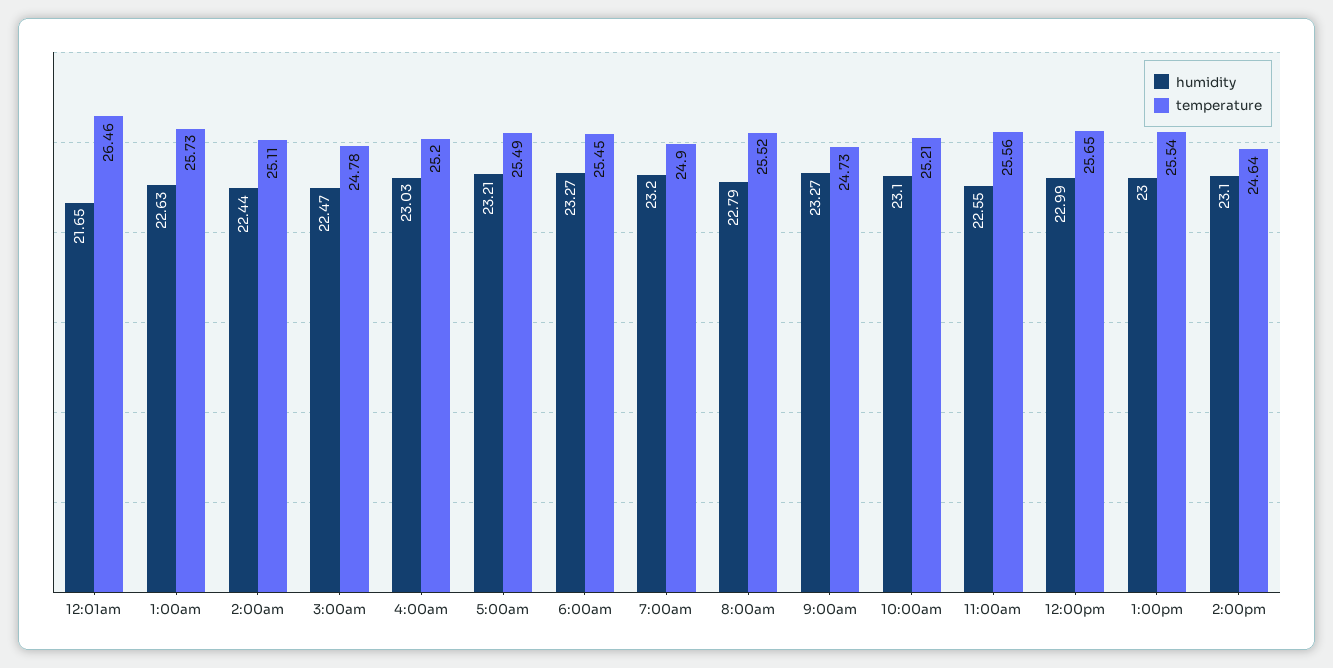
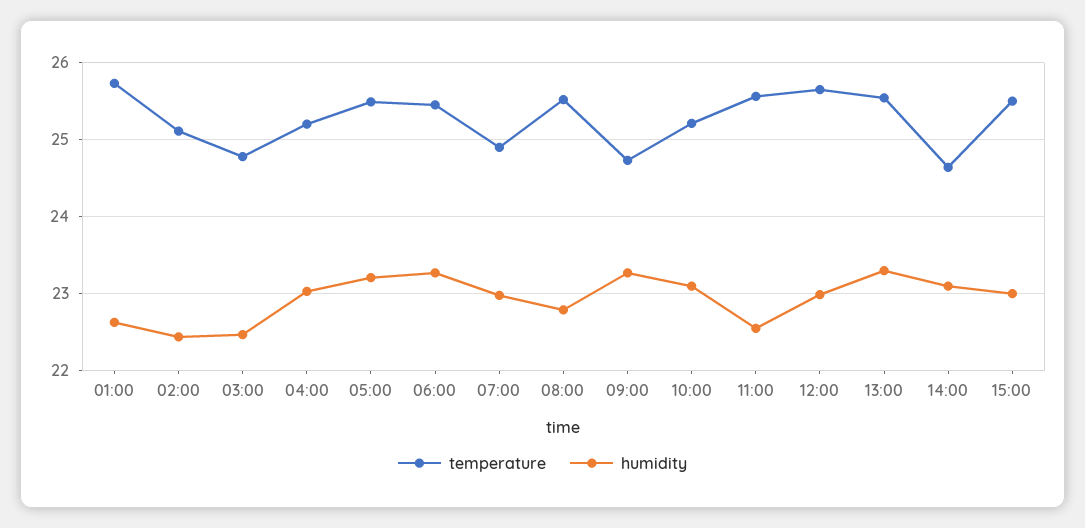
humidity, 12:01am: 21.65 -> none
temperature, 12:01am: 26.46 -> none
humidity, 7:00am: 23.2 -> 23
humidity, 1:00pm: 23 -> 23.3
temperature, 15:00: none -> 25.5
humidity, 15:00: none -> 23

